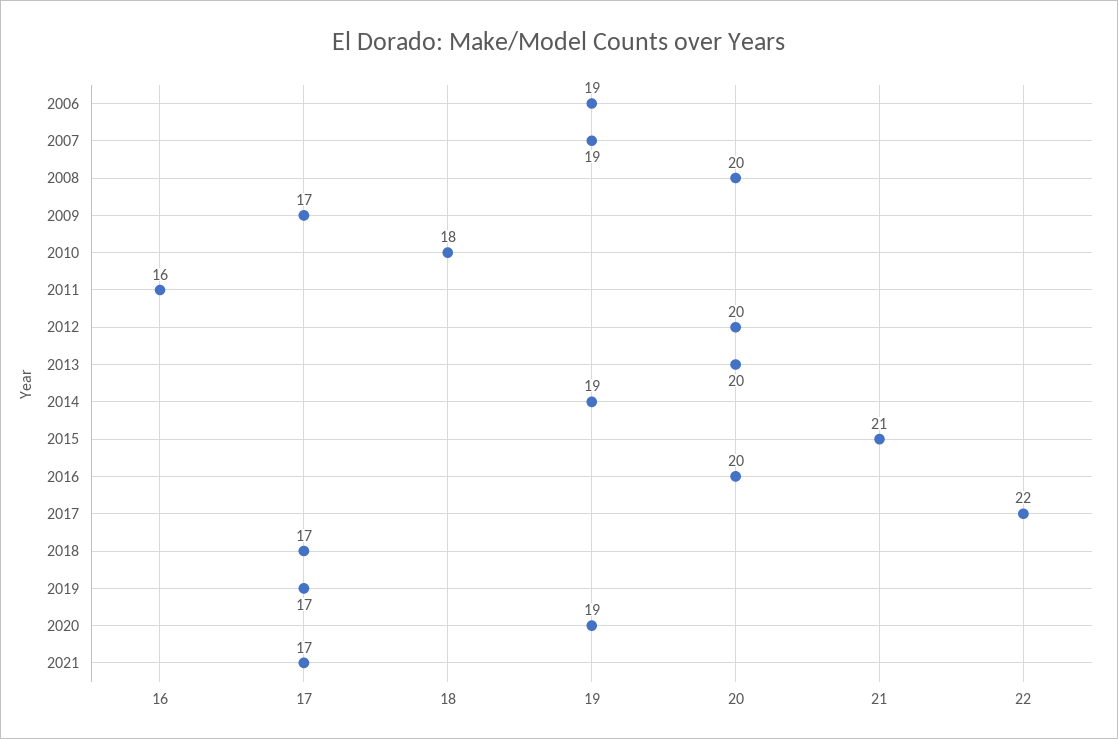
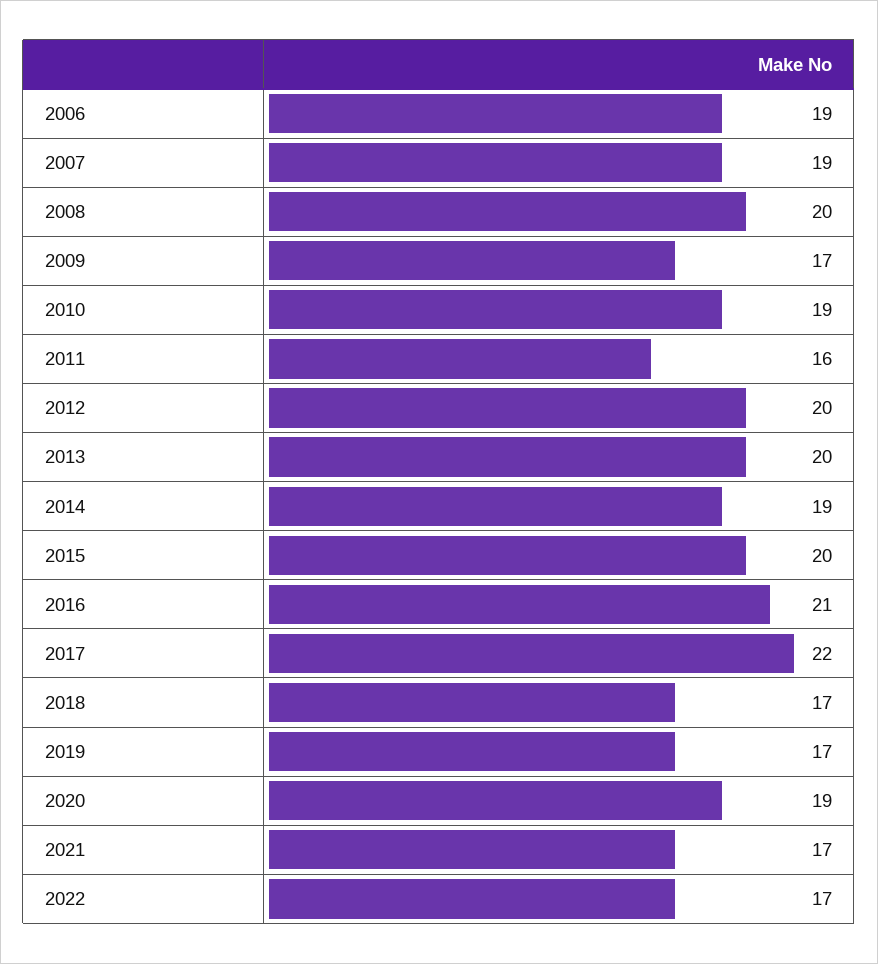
2010: 18 -> 19
2015: 21 -> 20
2016: 20 -> 21
2022: none -> 17

